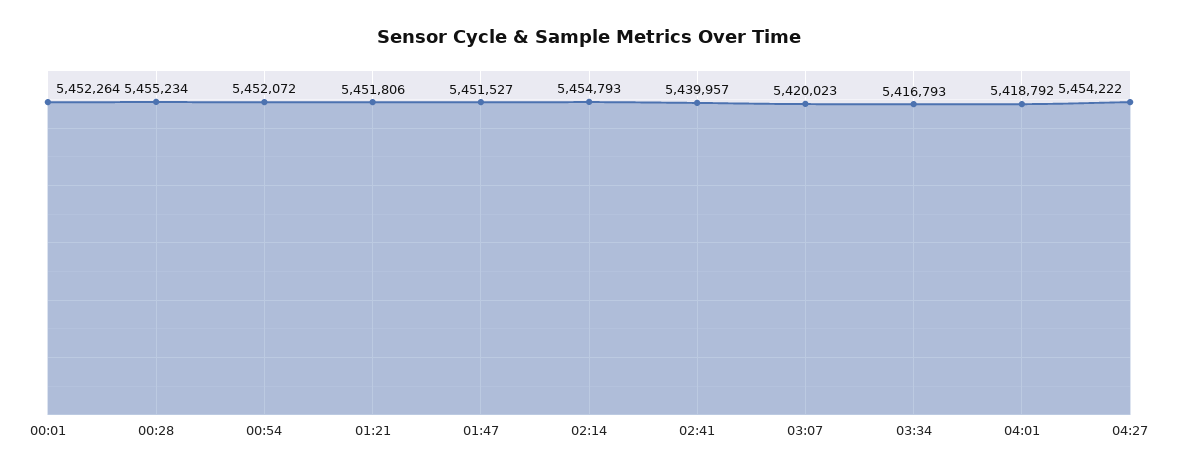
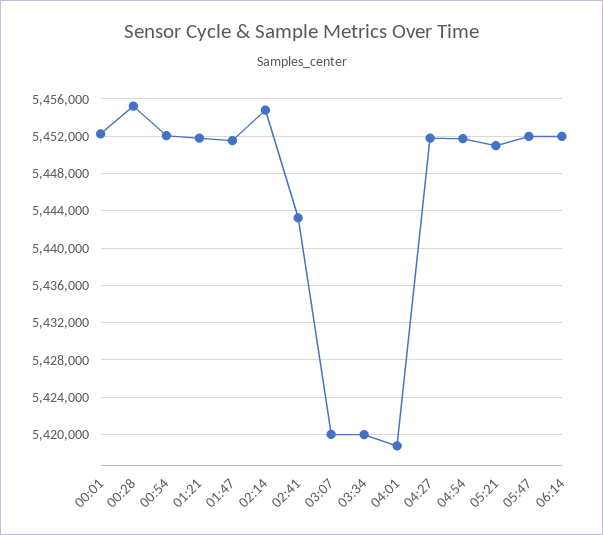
02:41: 5439957 -> 5443000
03:34: 5416793 -> 5420000
04:27: 5454222 -> 5452000
04:54: none -> 5452000
05:21: none -> 5451000
05:47: none -> 5452000
06:14: none -> 5452000

